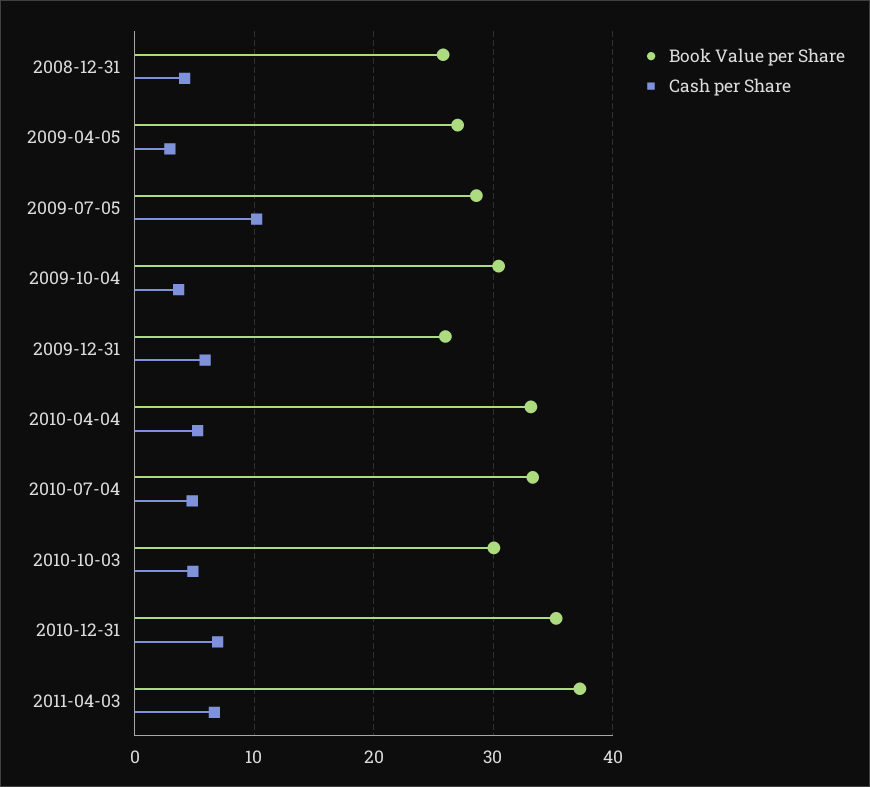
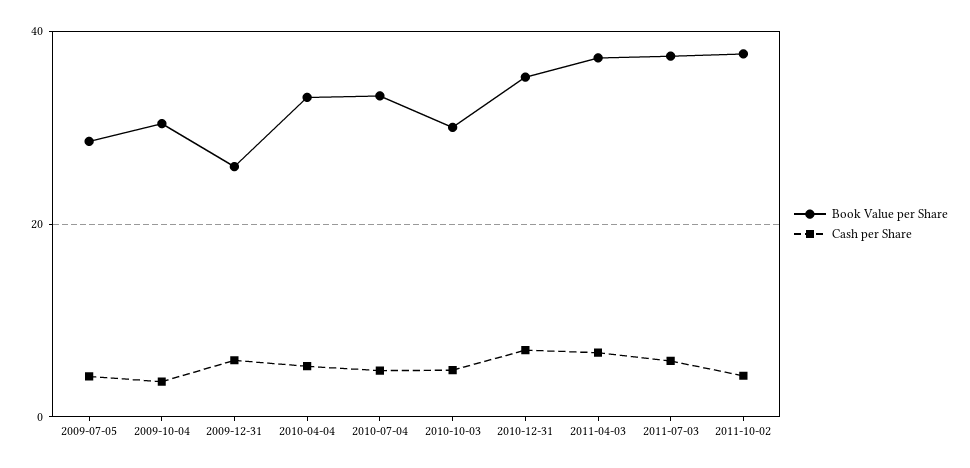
Book Value per Share, 2008-12-31: 26 -> none
Cash per Share, 2008-12-31: 4 -> none
Book Value per Share, 2009-04-05: 27 -> none
Cash per Share, 2009-04-05: 3 -> none
Cash per Share, 2009-07-05: 10 -> 4
Book Value per Share, 2011-07-03: none -> 38
Cash per Share, 2011-07-03: none -> 6
Book Value per Share, 2011-10-02: none -> 38
Cash per Share, 2011-10-02: none -> 4

